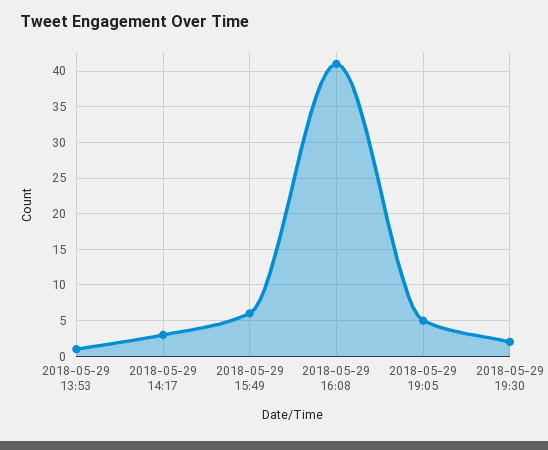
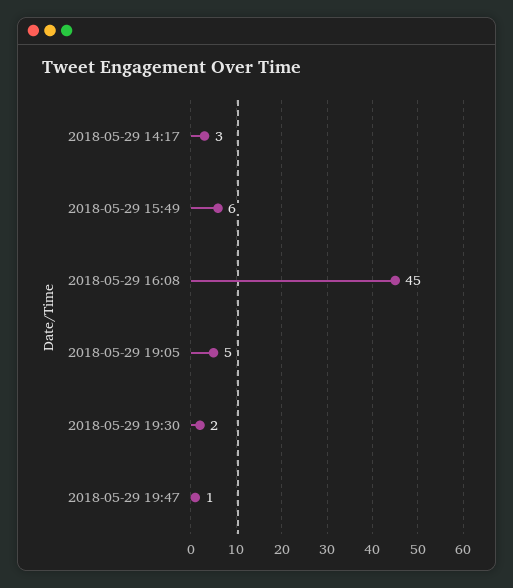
2018-05-29 13:53: 1 -> none
2018-05-29 16:08: 41 -> 45
2018-05-29 19:47: none -> 1

